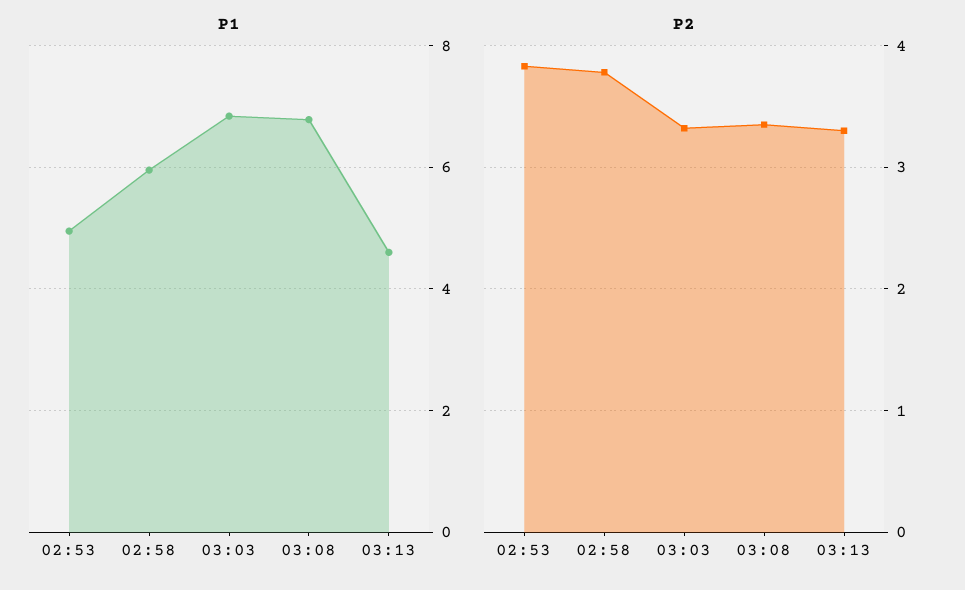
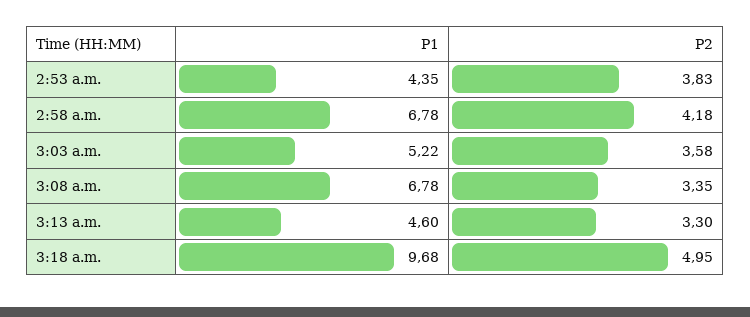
P1, 02:53: 5 -> 4.35
P1, 02:58: 6 -> 6.78
P1, 03:03: 6.8 -> 5.22
P2, 02:58: 3.8 -> 4.18
P2, 03:03: 3.3 -> 3.58
P1, 3:18 a.m.: none -> 9.68
P2, 3:18 a.m.: none -> 4.95

